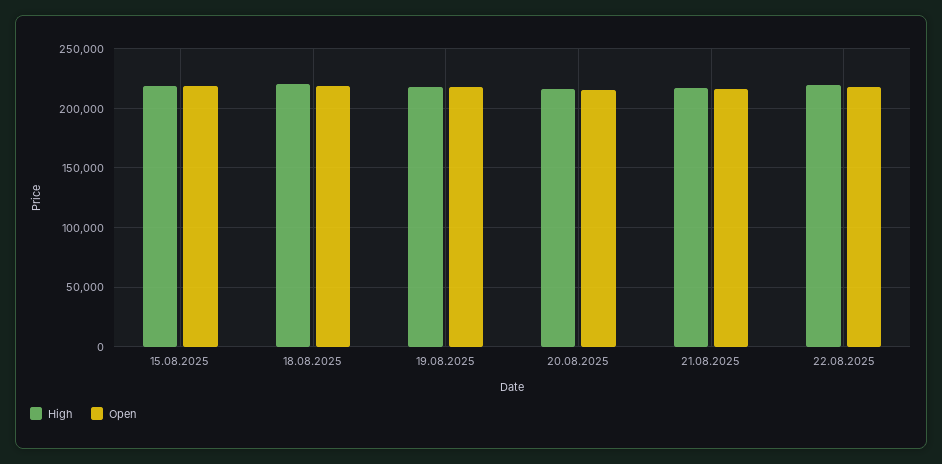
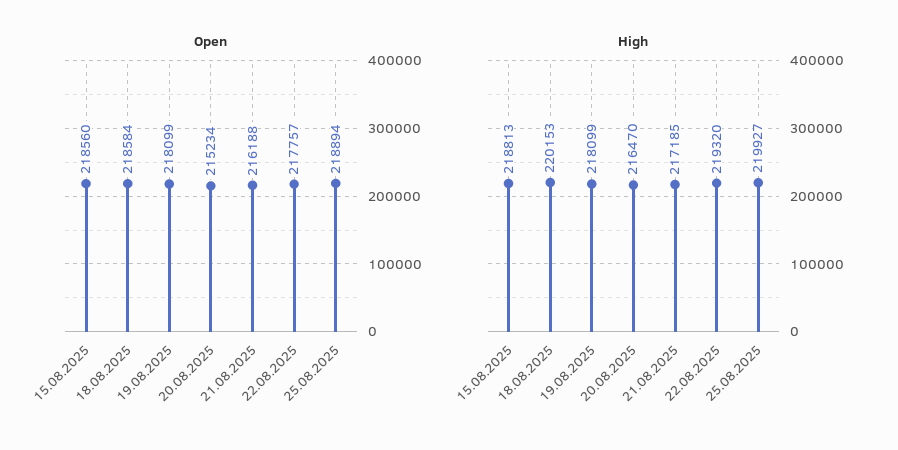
Open, 25.08.2025: none -> 218894
High, 25.08.2025: none -> 219927

